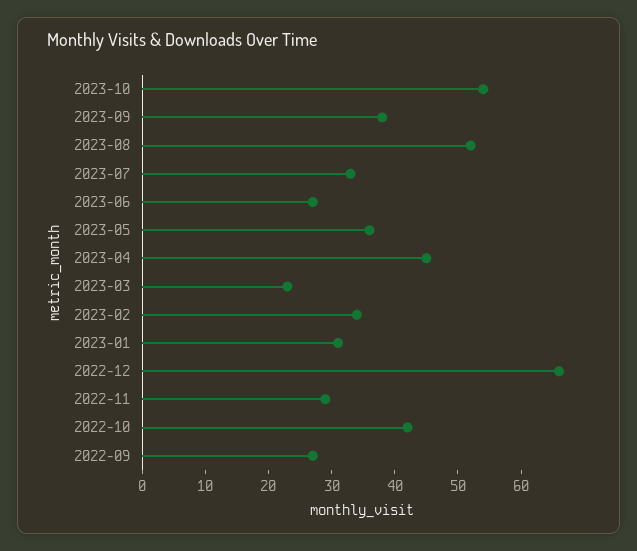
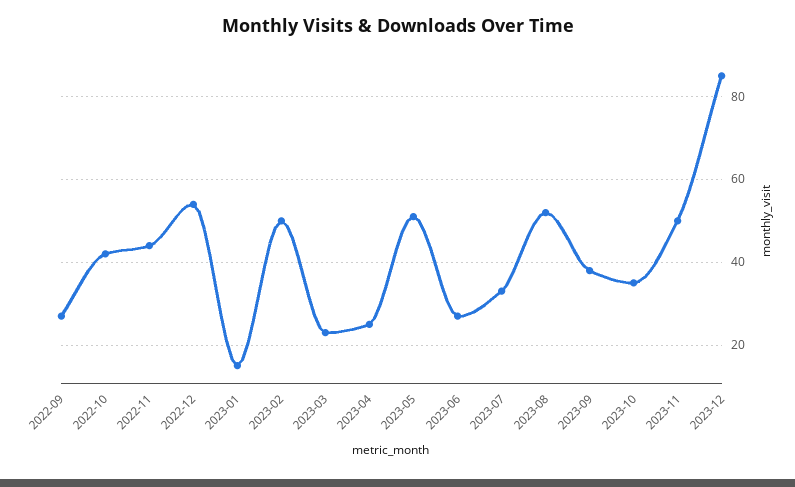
2023-10: 55 -> 35
2023-05: 35 -> 50
2023-04: 45 -> 25
2023-02: 35 -> 50
2023-01: 30 -> 15
2022-12: 65 -> 55
2022-11: 30 -> 45
2023-11: none -> 50
2023-12: none -> 85

